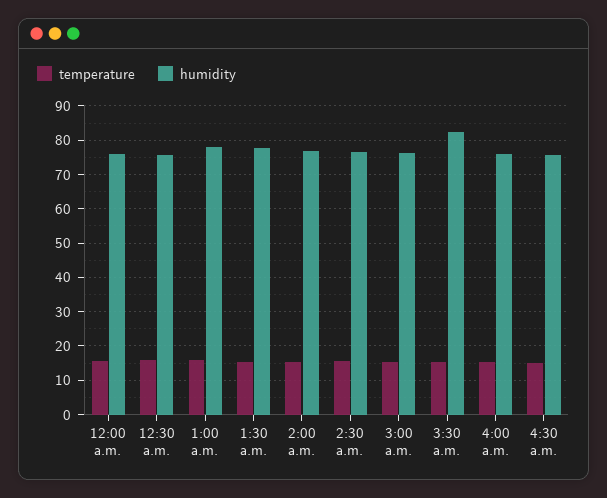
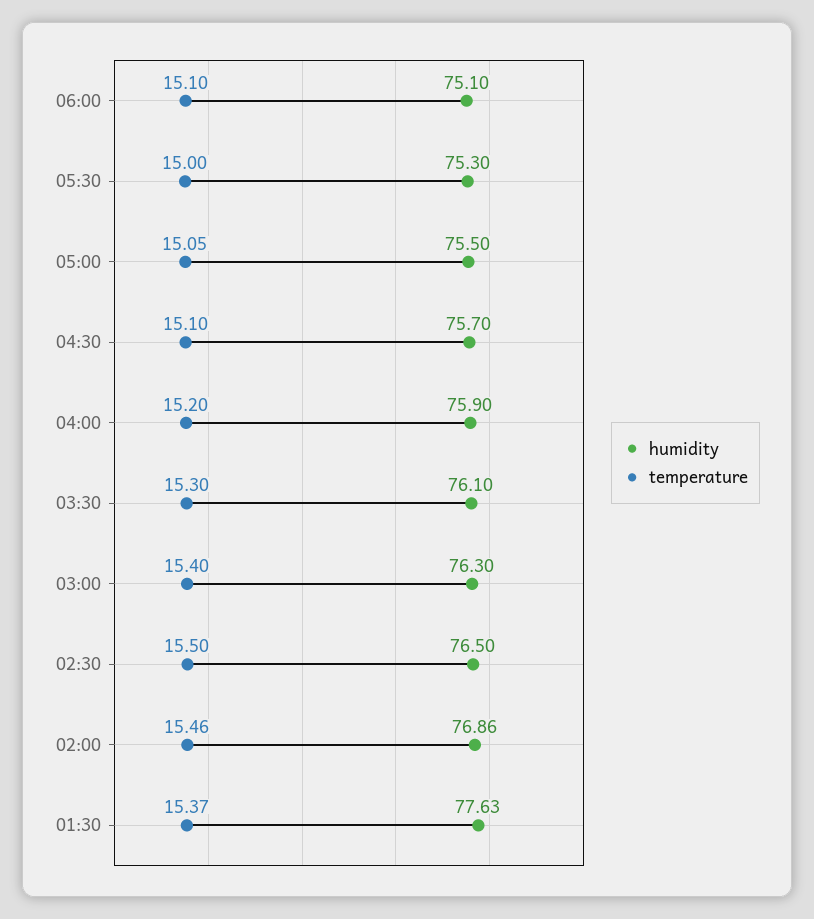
temperature, 12:00 a.m.: 16 -> none
humidity, 12:00 a.m.: 76 -> none
temperature, 12:30 a.m.: 16 -> none
humidity, 12:30 a.m.: 76 -> none
temperature, 1:00 a.m.: 16 -> none
humidity, 1:00 a.m.: 78 -> none
humidity, 3:30 a.m.: 82 -> 76.1
humidity, 06:00: none -> 75.1
temperature, 06:00: none -> 15.1
humidity, 05:30: none -> 75.3
temperature, 05:30: none -> 15
humidity, 05:00: none -> 75.5
temperature, 05:00: none -> 15.05

